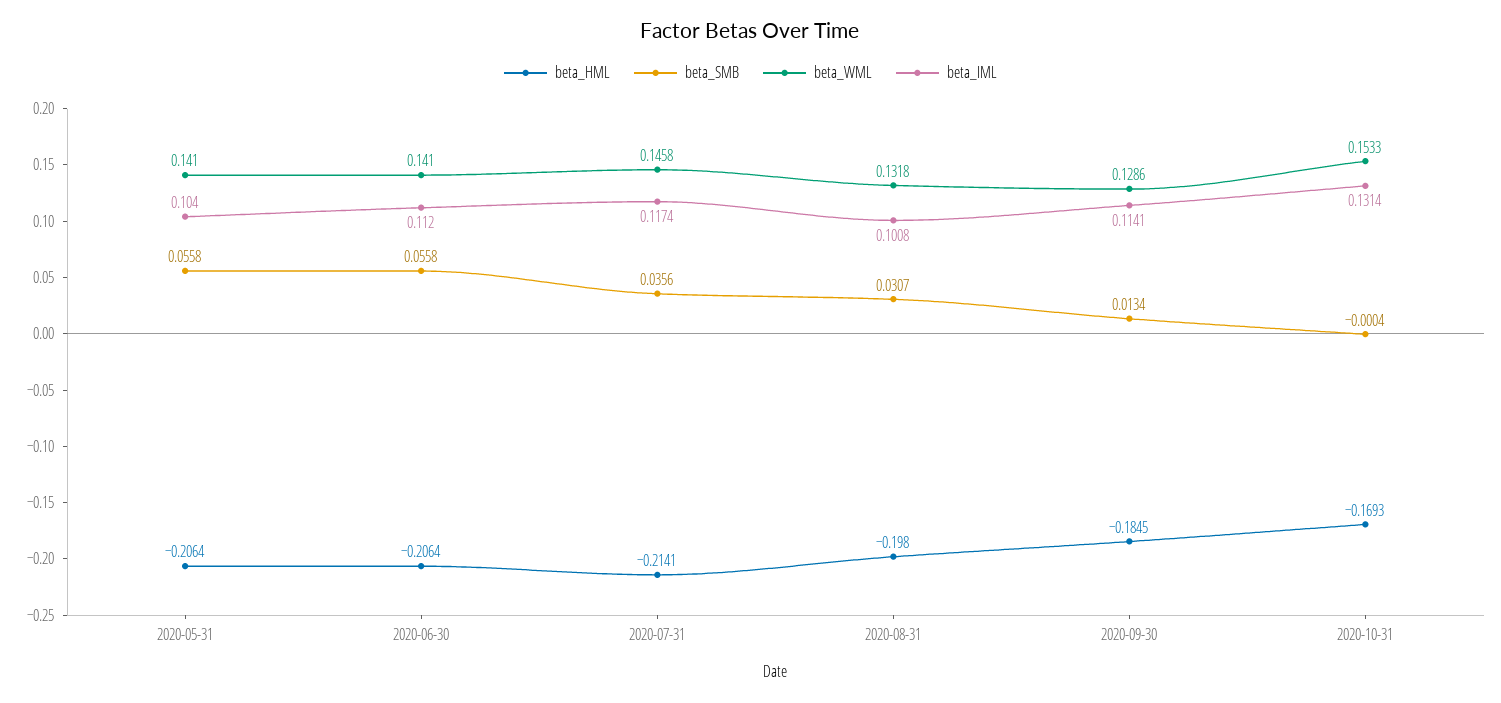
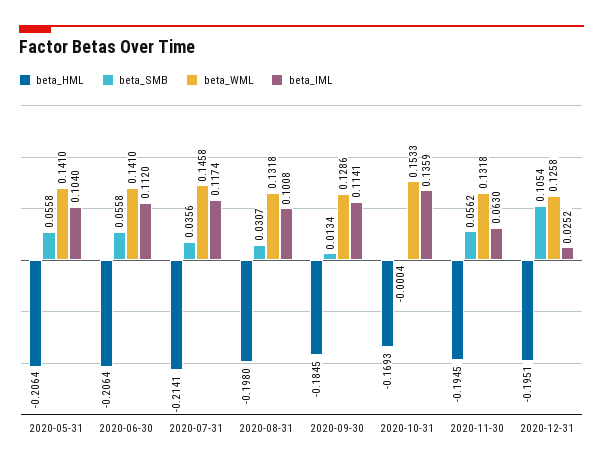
beta_IML, 2020-10-31: 0.1314 -> 0.1359
beta_HML, 2020-11-30: none -> -0.1945
beta_SMB, 2020-11-30: none -> 0.0562
beta_WML, 2020-11-30: none -> 0.1318
beta_IML, 2020-11-30: none -> 0.063
beta_HML, 2020-12-31: none -> -0.1951
beta_SMB, 2020-12-31: none -> 0.1054
beta_WML, 2020-12-31: none -> 0.1258
beta_IML, 2020-12-31: none -> 0.0252

